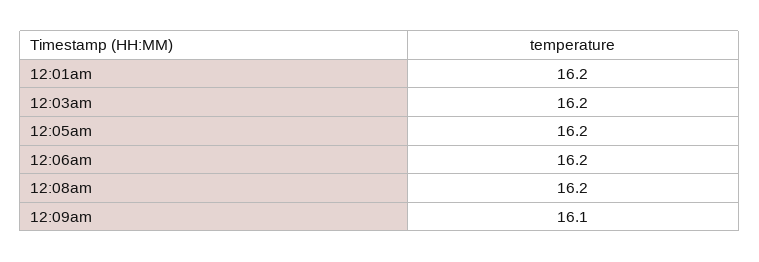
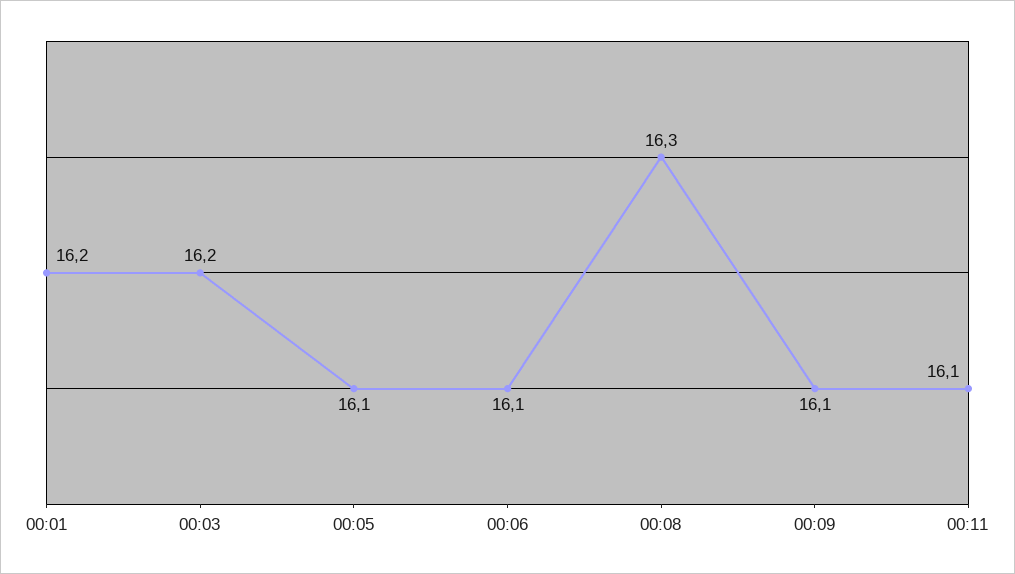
12:05am: 16.2 -> 16.1
12:06am: 16.2 -> 16.1
12:08am: 16.2 -> 16.3
00:11: none -> 16.1

